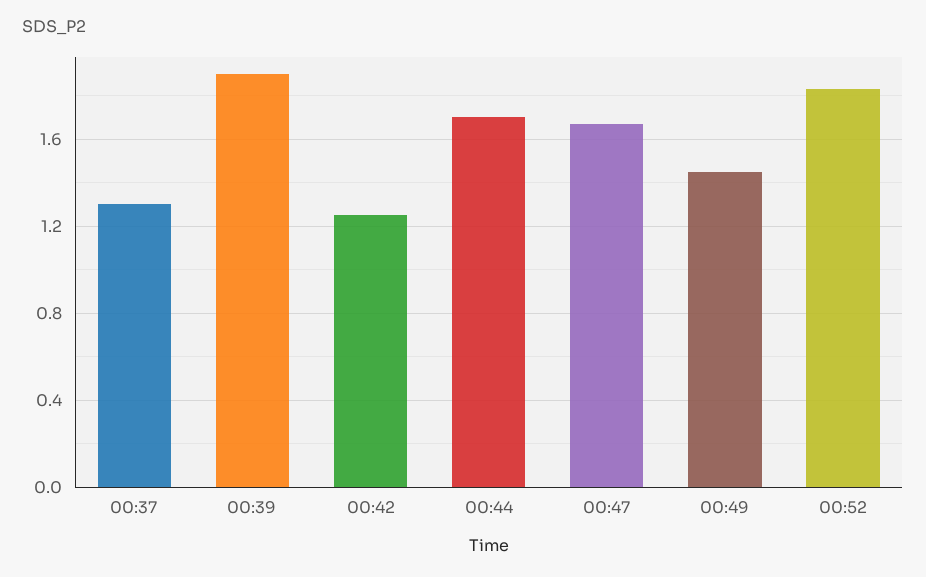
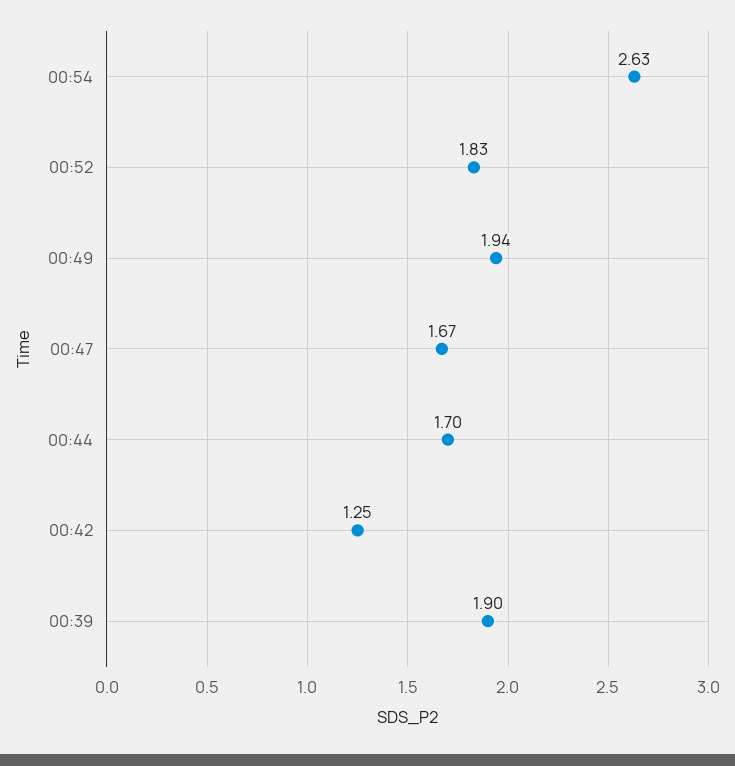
00:37: 1.3 -> none
00:49: 1.45 -> 1.94
00:54: none -> 2.63

